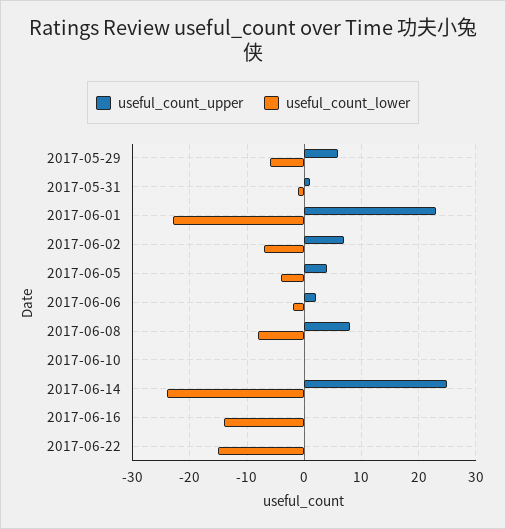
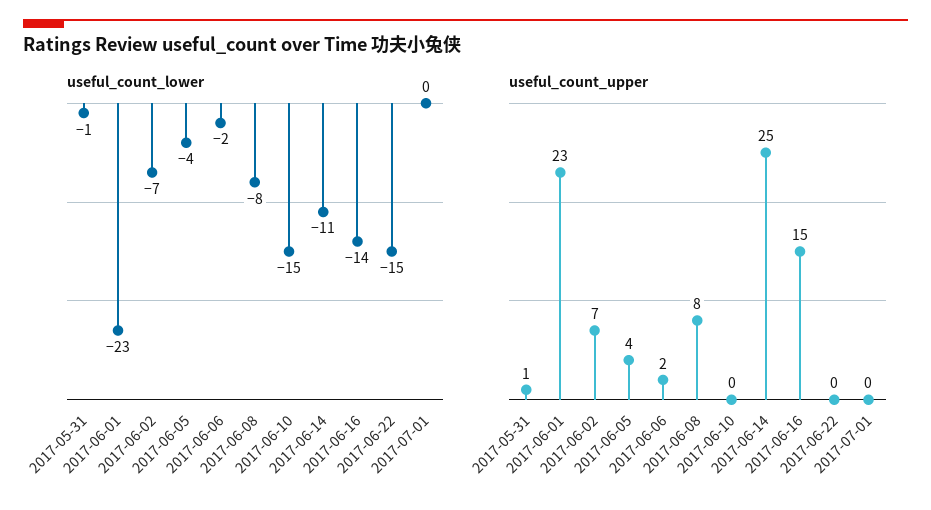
useful_count_upper, 2017-05-29: 5 -> none
useful_count_lower, 2017-05-29: -5 -> none
useful_count_lower, 2017-06-10: 0 -> -15
useful_count_lower, 2017-06-14: -25 -> -11
useful_count_upper, 2017-06-16: 0 -> 15
useful_count_lower, 2017-07-01: none -> 0
useful_count_upper, 2017-07-01: none -> 0

